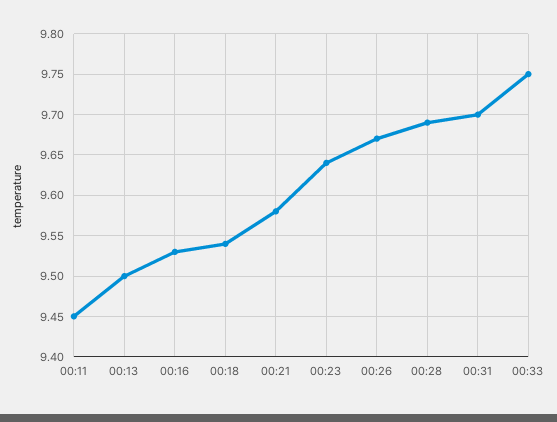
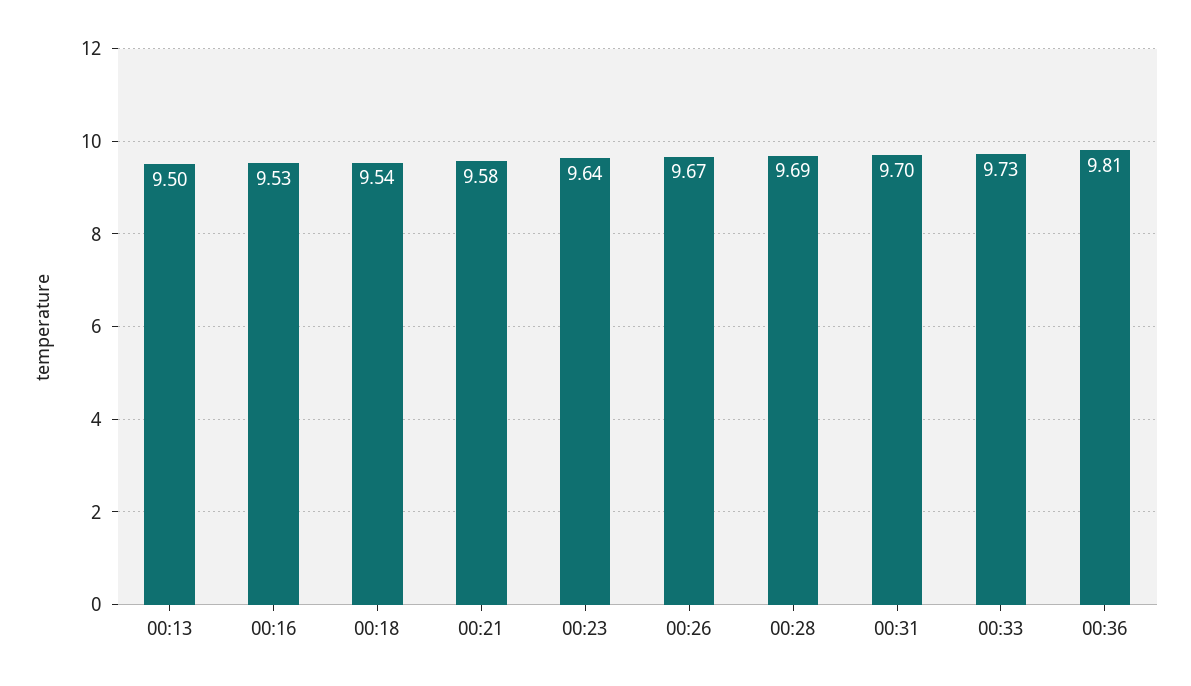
00:11: 9.45 -> none
00:33: 9.75 -> 9.73
00:36: none -> 9.81

